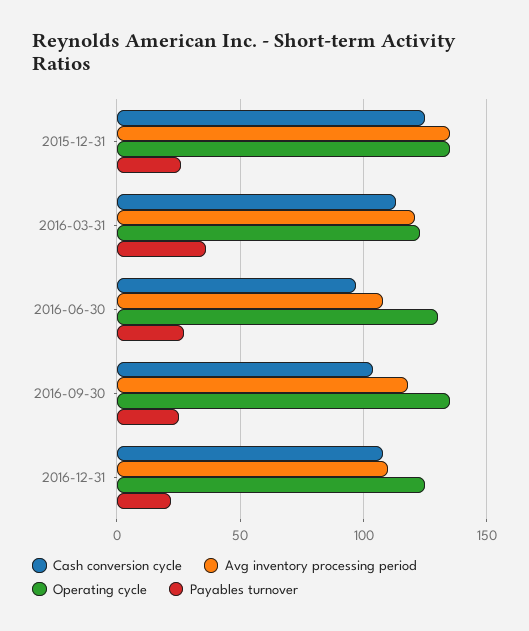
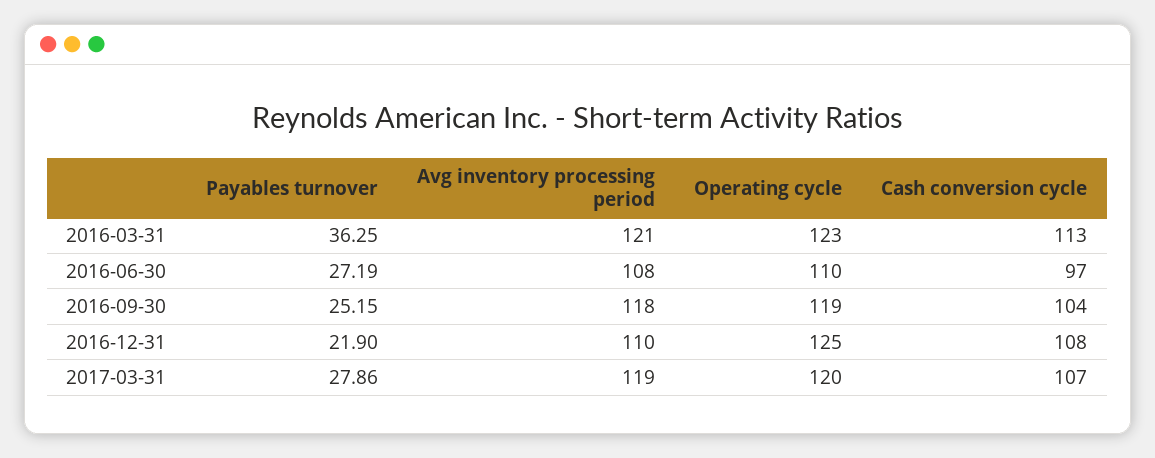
Cash conversion cycle, 2015-12-31: 125 -> none
Avg inventory processing period, 2015-12-31: 135 -> none
Operating cycle, 2015-12-31: 135 -> none
Payables turnover, 2015-12-31: 25 -> none
Operating cycle, 2016-06-30: 130 -> 110
Operating cycle, 2016-09-30: 135 -> 119
Payables turnover, 2017-03-31: none -> 27.86
Avg inventory processing period, 2017-03-31: none -> 119
Operating cycle, 2017-03-31: none -> 120
Cash conversion cycle, 2017-03-31: none -> 107

